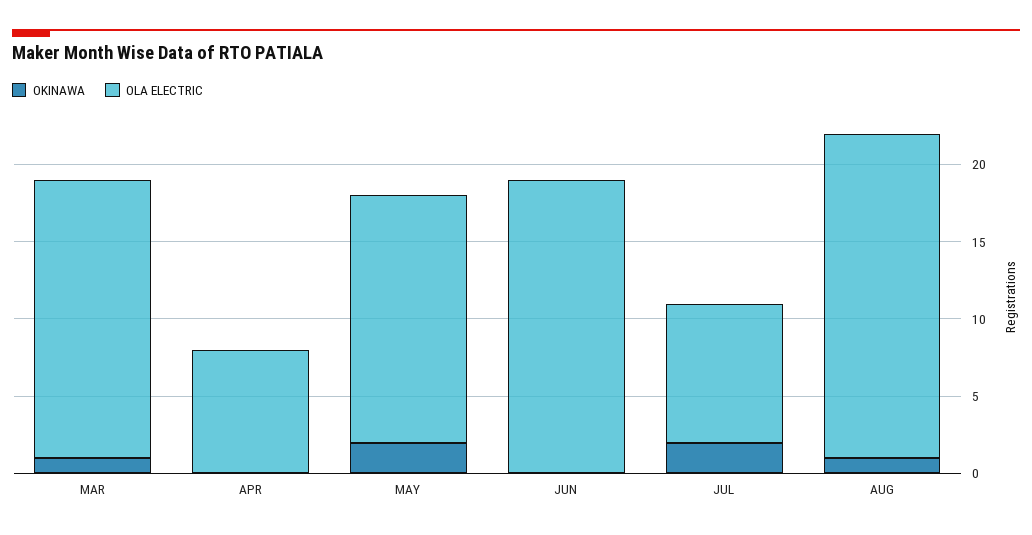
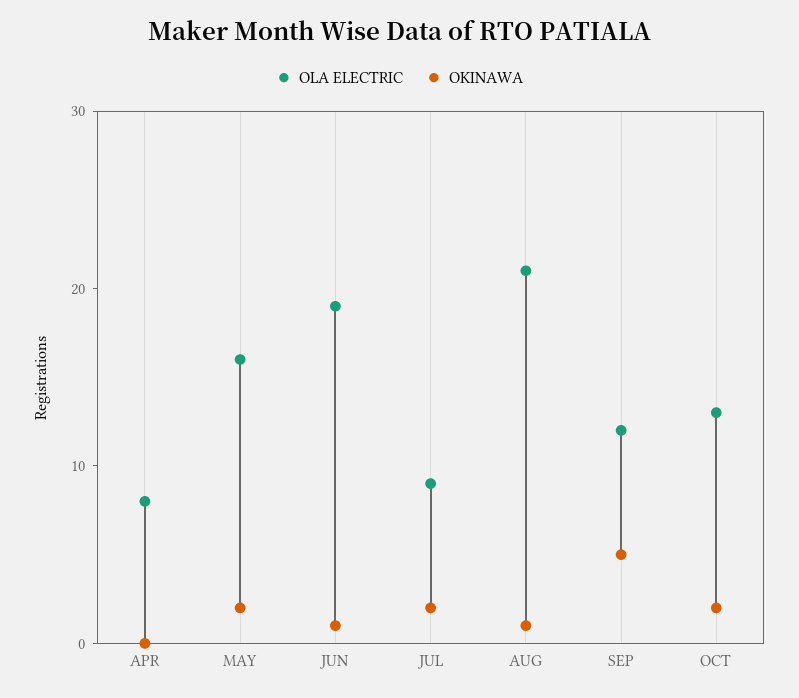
OKINAWA, MAR: 1 -> none
OLA ELECTRIC, MAR: 18 -> none
OKINAWA, JUN: 0 -> 1
OLA ELECTRIC, SEP: none -> 12
OKINAWA, SEP: none -> 5
OLA ELECTRIC, OCT: none -> 13
OKINAWA, OCT: none -> 2

